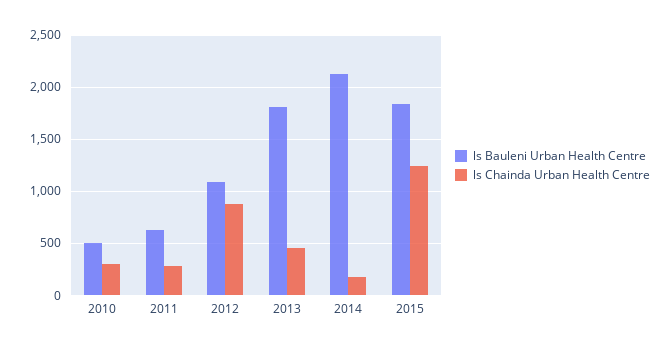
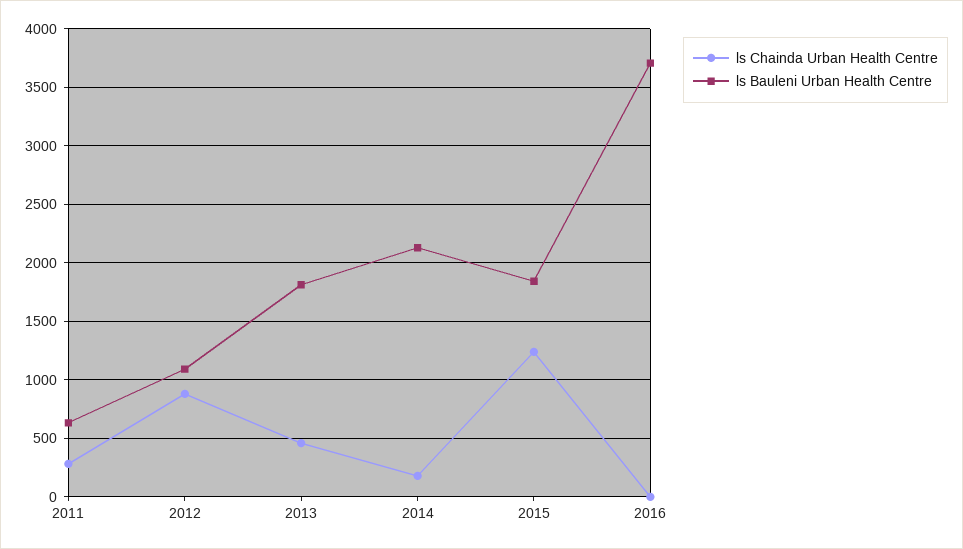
ls Bauleni Urban Health Centre, 2010: 500 -> none
ls Chainda Urban Health Centre, 2010: 300 -> none
ls Chainda Urban Health Centre, 2016: none -> 0
ls Bauleni Urban Health Centre, 2016: none -> 3700

